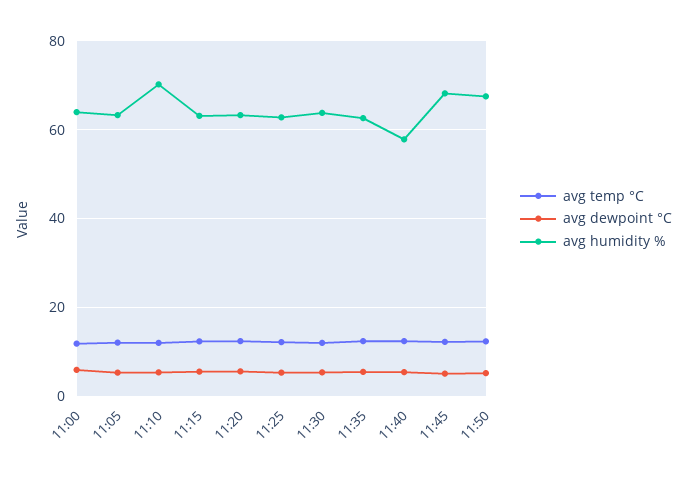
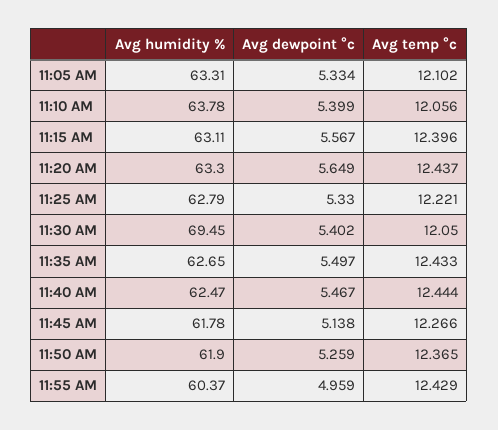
avg temp °C, 11:00: 12 -> none
avg dewpoint °C, 11:00: 6 -> none
avg humidity %, 11:00: 64 -> none
avg humidity %, 11:10: 70 -> 63.78
avg humidity %, 11:30: 64 -> 69.45
avg humidity %, 11:40: 58 -> 62.47
avg humidity %, 11:45: 68 -> 61.78
avg humidity %, 11:50: 68 -> 61.9
avg humidity %, 11:55 AM: none -> 60.37
avg dewpoint °C, 11:55 AM: none -> 4.959
avg temp °C, 11:55 AM: none -> 12.429

